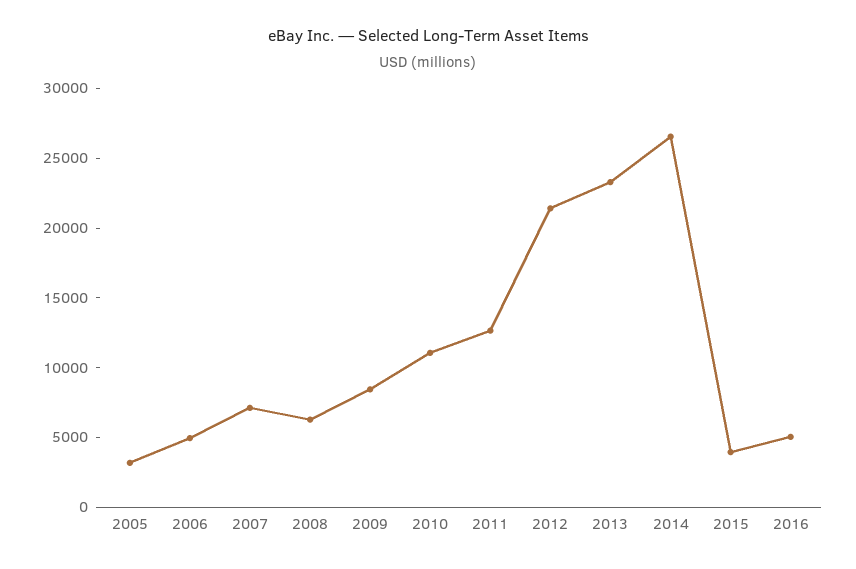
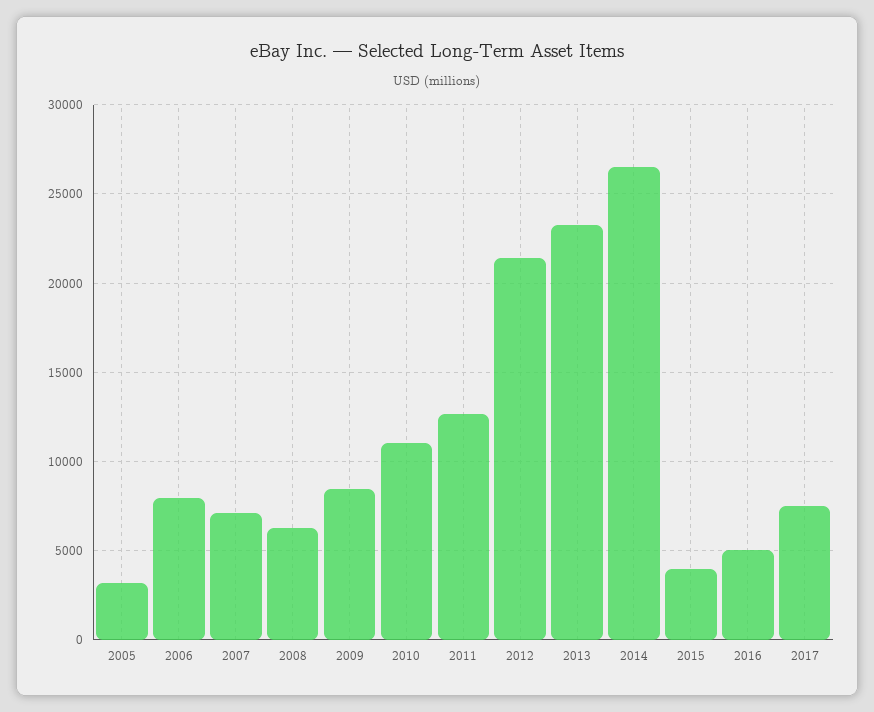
2006: 5000 -> 8000
2017: none -> 7500

